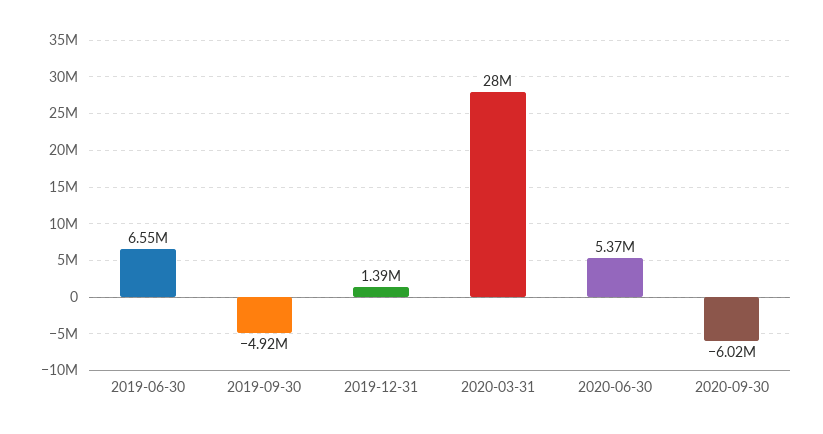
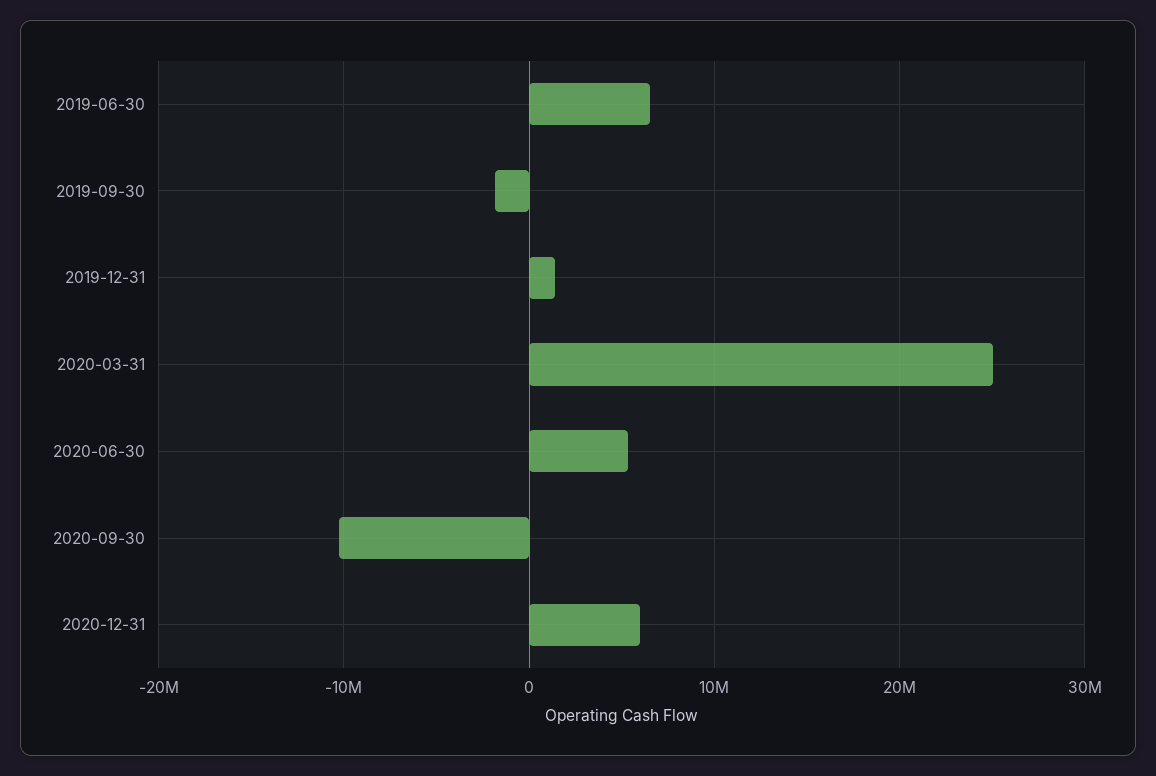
2019-09-30: -4920000 -> -2000000
2020-03-31: 28000000 -> 25000000
2020-09-30: -6020000 -> -10000000
2020-12-31: none -> 6000000

